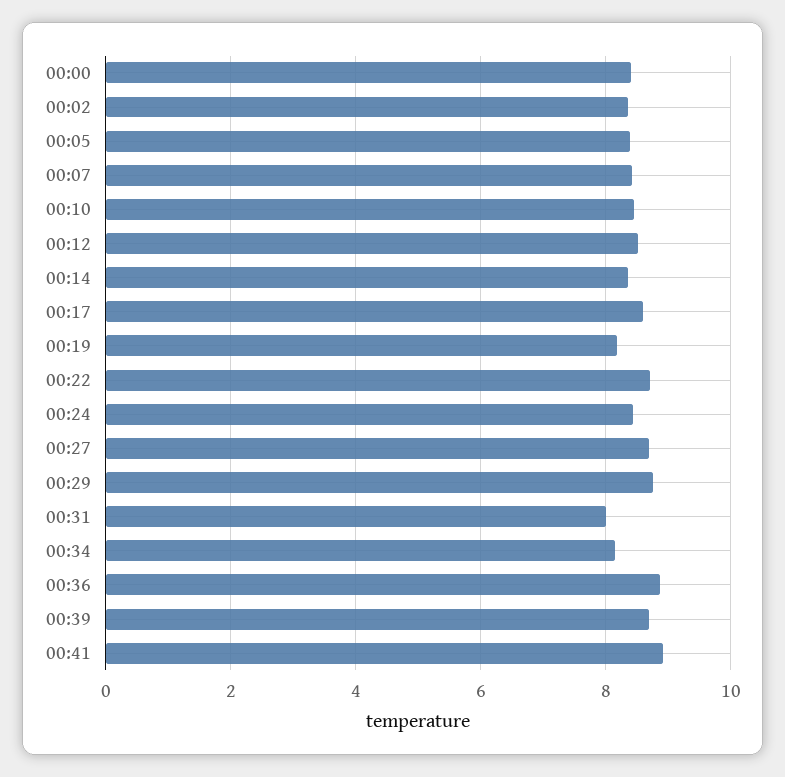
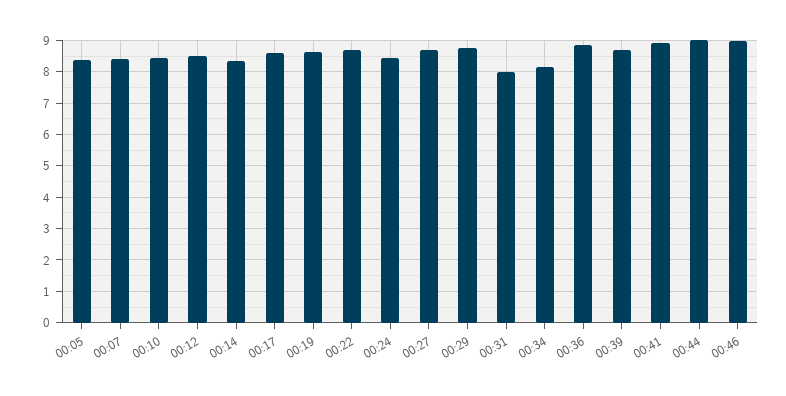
00:00: 8.4 -> none
00:02: 8.4 -> none
00:19: 8.2 -> 8.6
00:44: none -> 9
00:46: none -> 9

